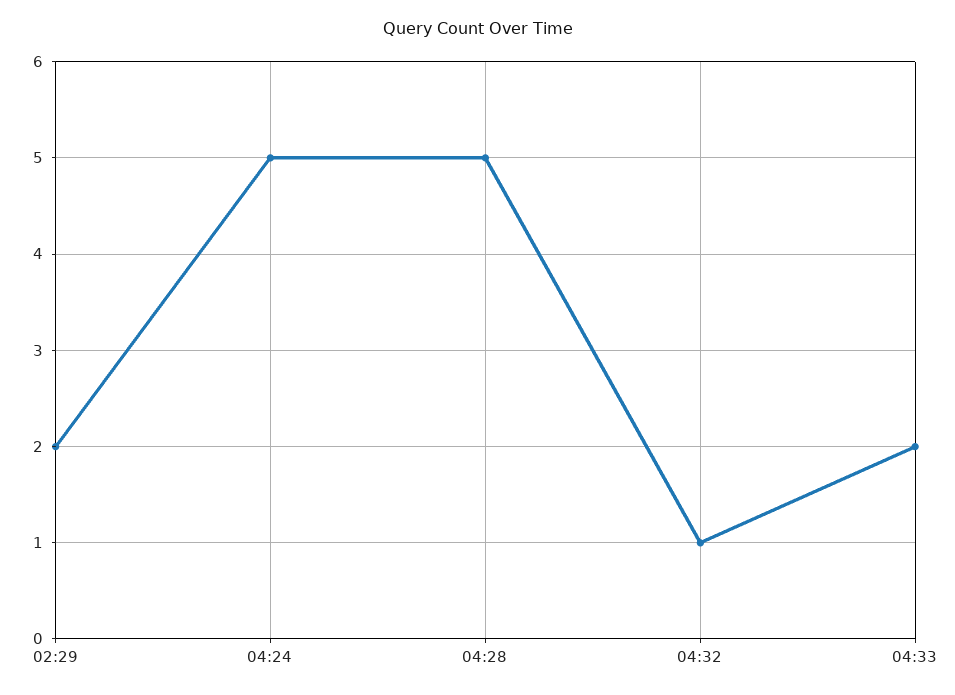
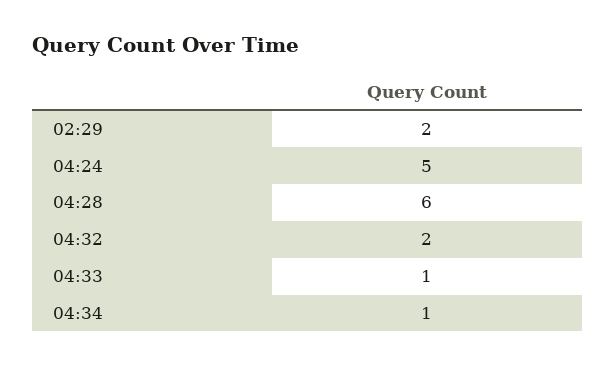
04:28: 5 -> 6
04:32: 1 -> 2
04:33: 2 -> 1
04:34: none -> 1

